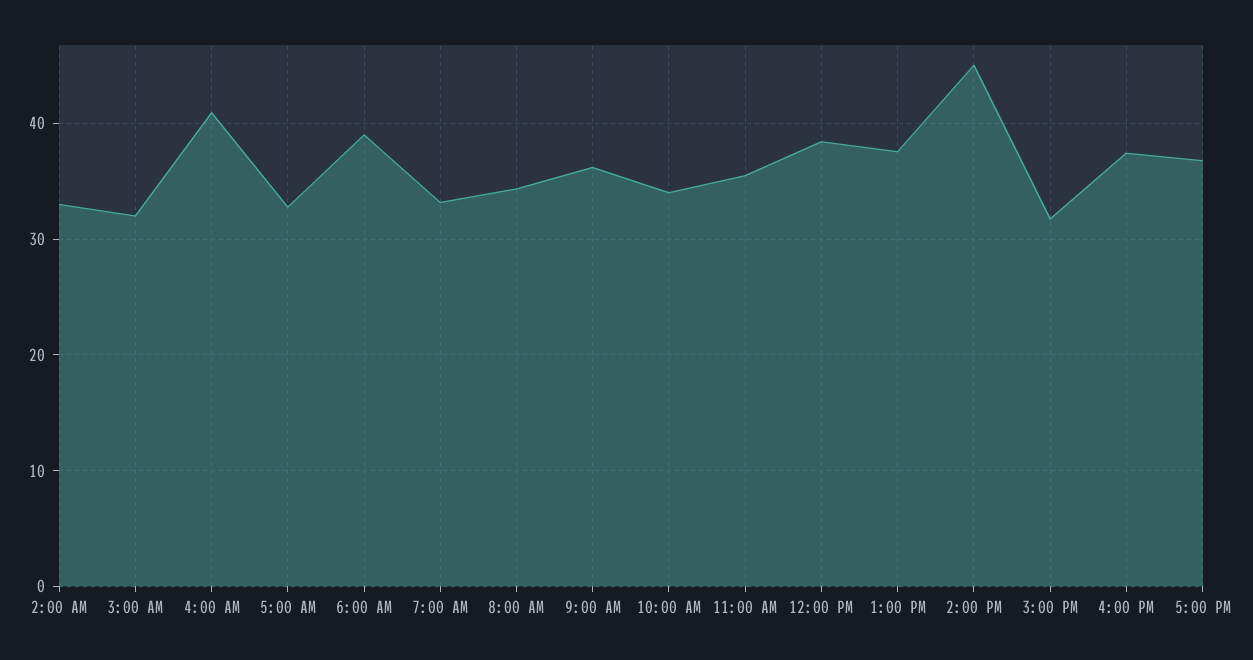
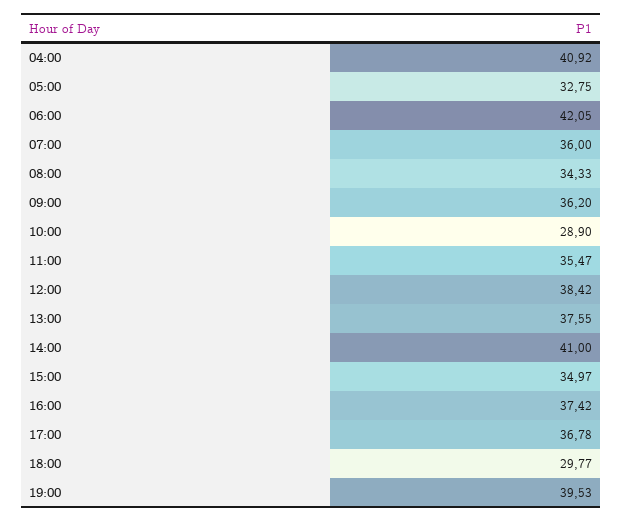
2:00 AM: 33 -> none
3:00 AM: 32 -> none
6:00 AM: 39 -> 42.05
7:00 AM: 33 -> 36
10:00 AM: 34 -> 28.9
2:00 PM: 45 -> 41
3:00 PM: 32 -> 34.97
18:00: none -> 29.77
19:00: none -> 39.53

